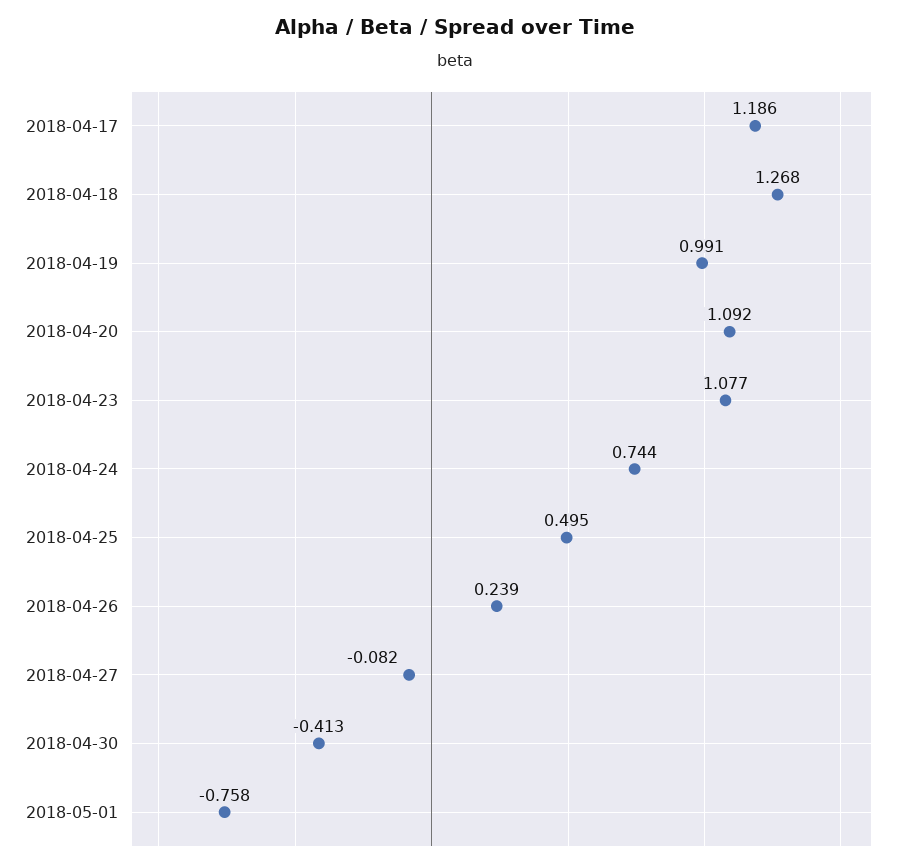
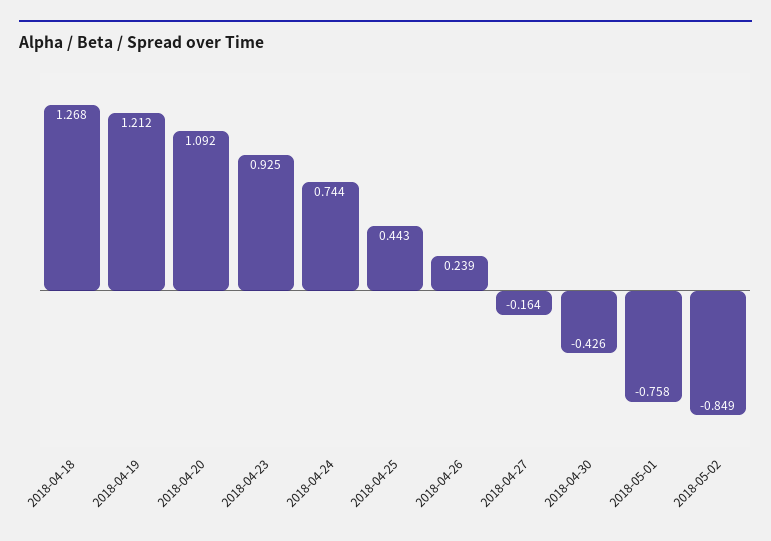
2018-04-17: 1.186 -> none
2018-04-19: 0.991 -> 1.212
2018-04-23: 1.077 -> 0.925
2018-04-25: 0.495 -> 0.443
2018-04-27: -0.082 -> -0.164
2018-04-30: -0.413 -> -0.426
2018-05-02: none -> -0.849

